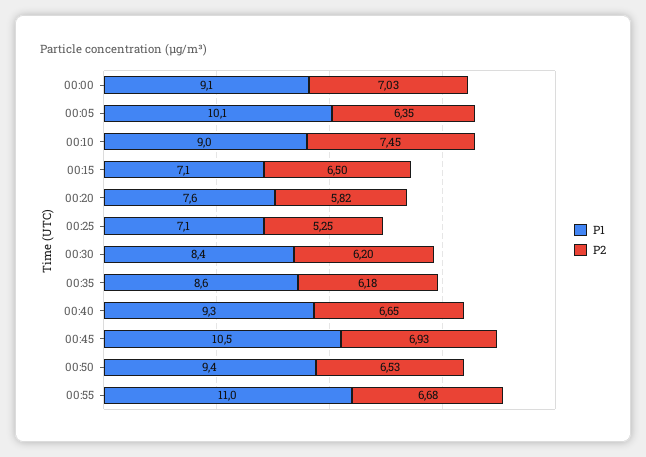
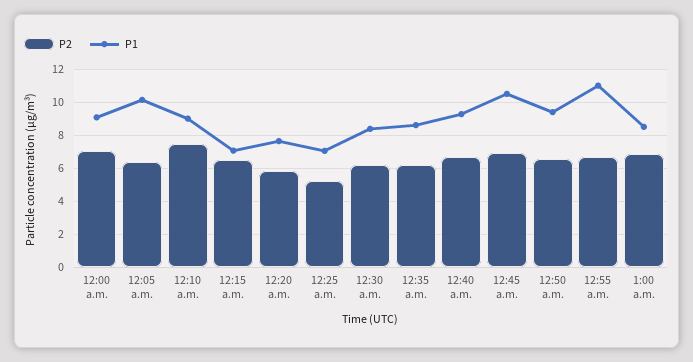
P2, 1:00 a.m.: none -> 7
P1, 1:00 a.m.: none -> 8.5

